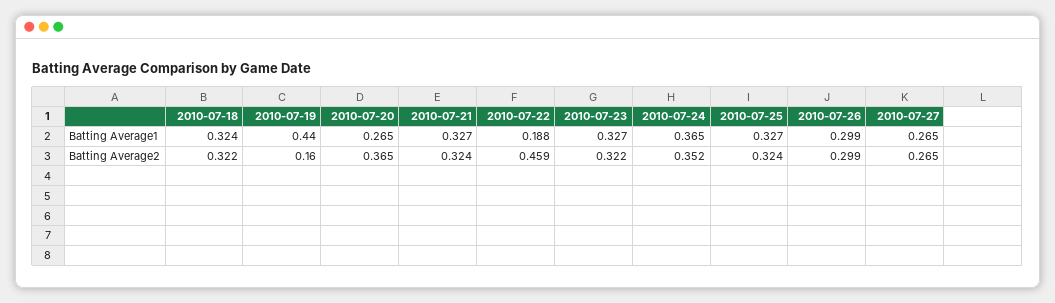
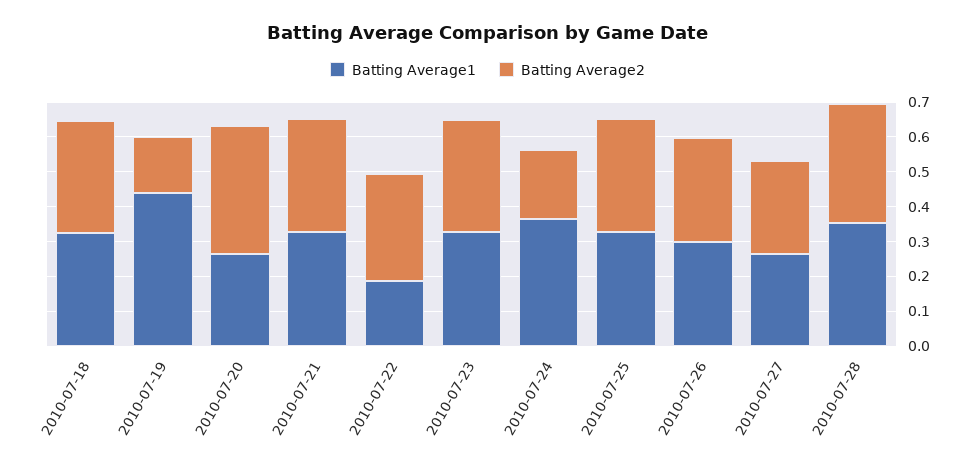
Batting Average2, 2010-07-22: 0.459 -> 0.3
Batting Average2, 2010-07-24: 0.352 -> 0.2
Batting Average1, 2010-07-28: none -> 0.35
Batting Average2, 2010-07-28: none -> 0.35

